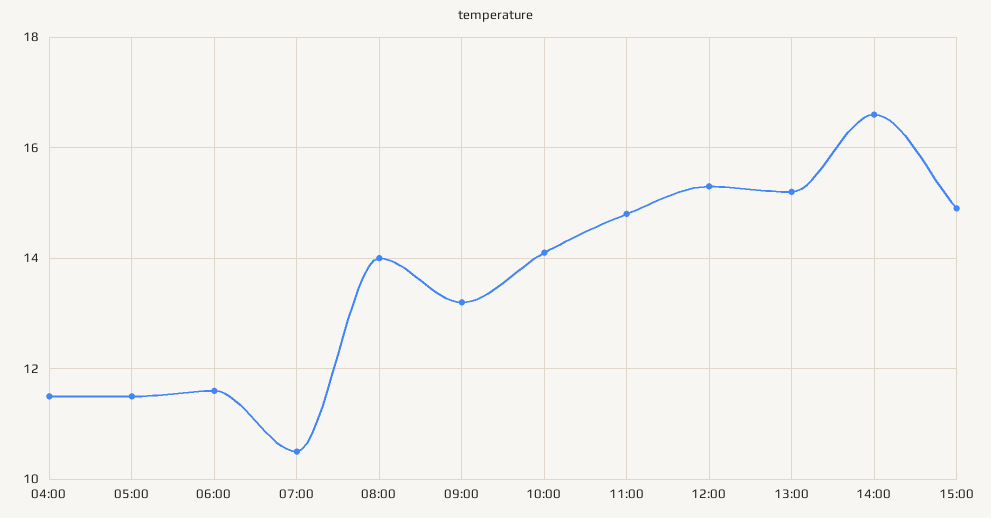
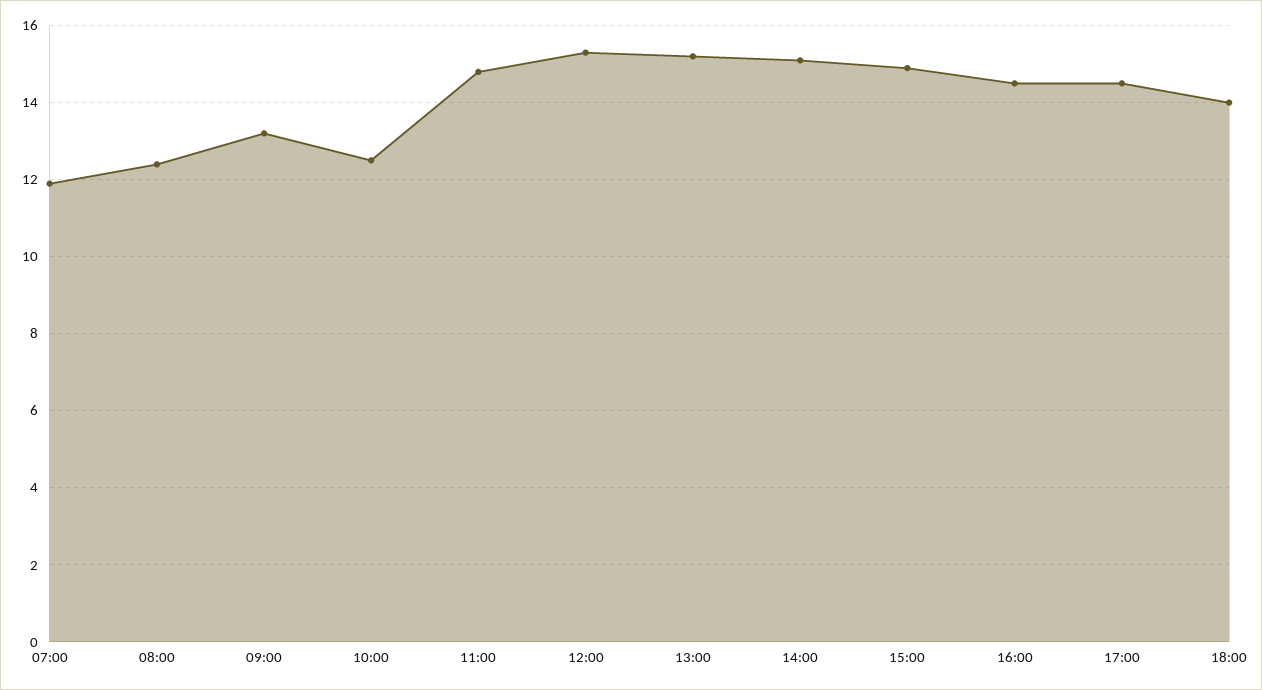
04:00: 11.5 -> none
05:00: 11.5 -> none
06:00: 11.5 -> none
07:00: 10.5 -> 12
08:00: 14 -> 12.5
10:00: 14 -> 12.5
14:00: 16.5 -> 15
16:00: none -> 14.5
17:00: none -> 14.5
18:00: none -> 14

